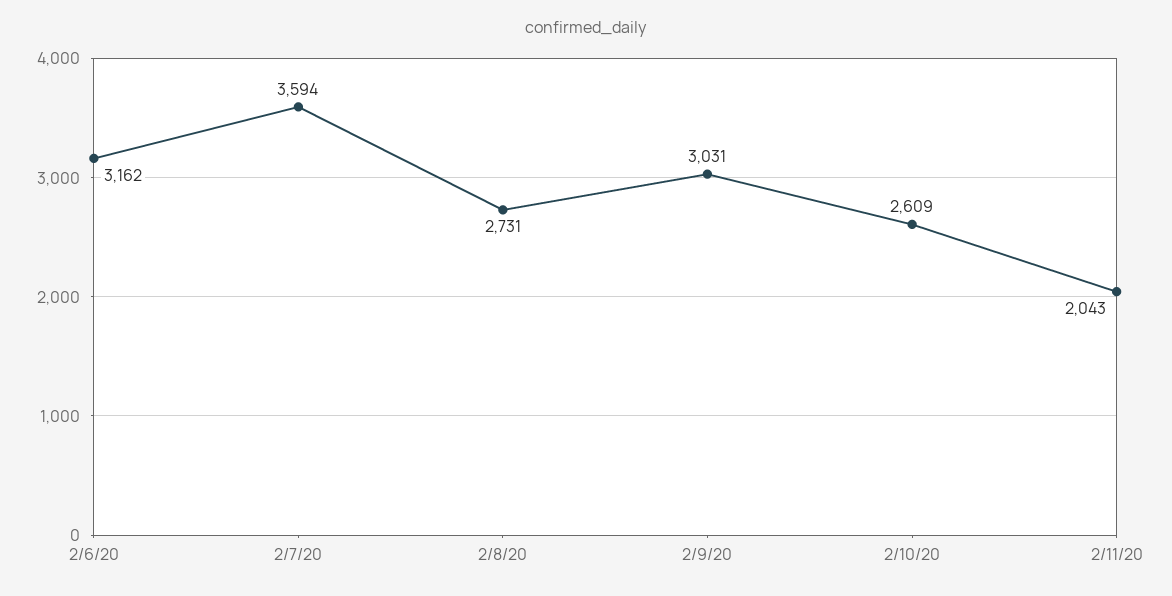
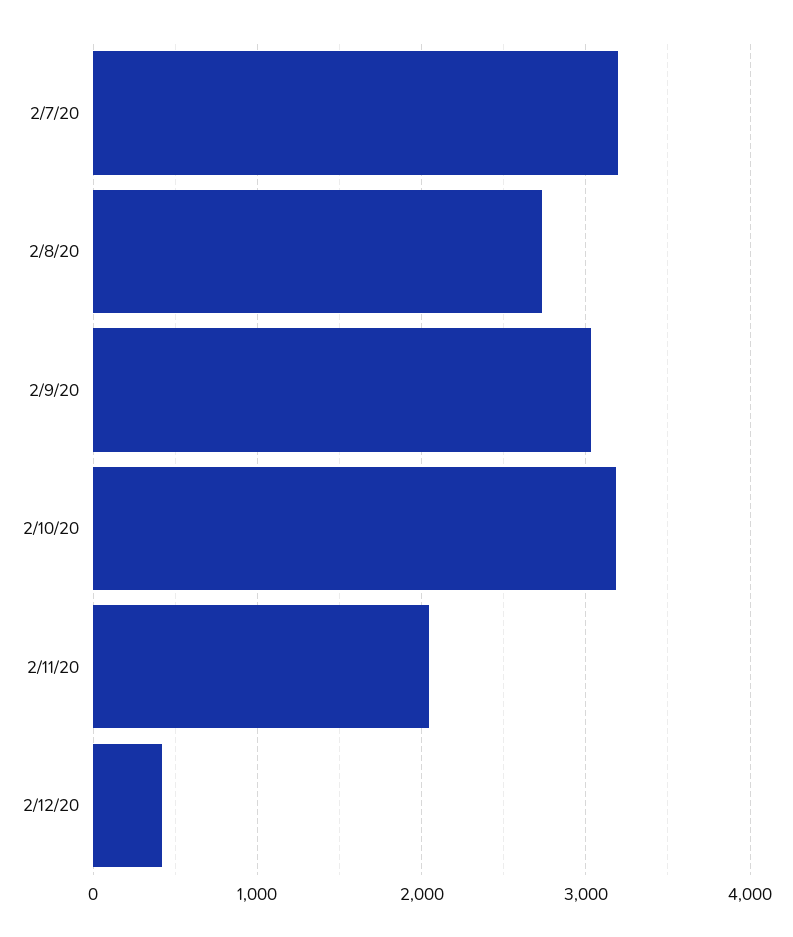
2/6/20: 3162 -> none
2/7/20: 3594 -> 3200
2/10/20: 2609 -> 3200
2/12/20: none -> 400

